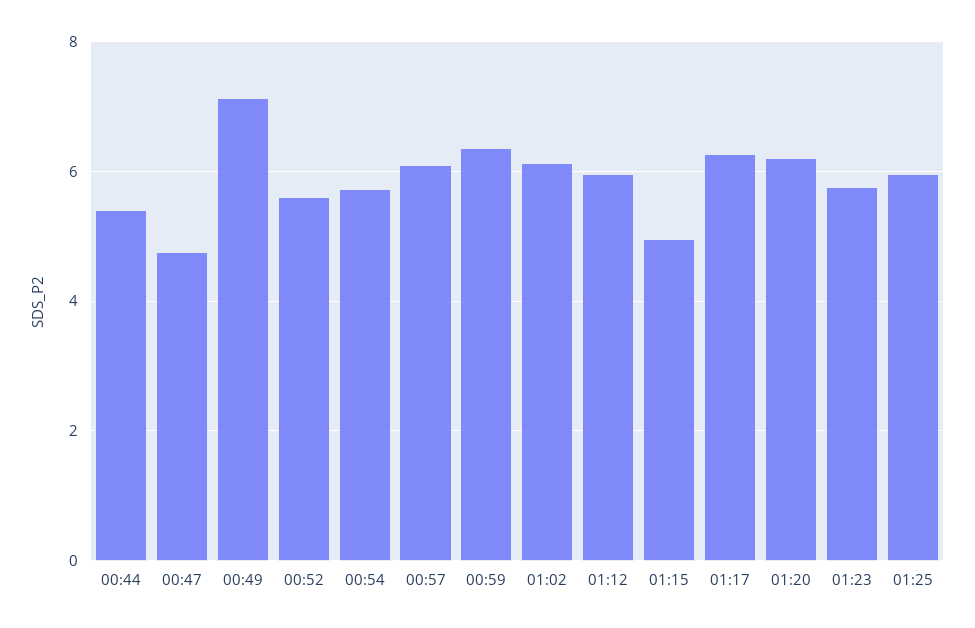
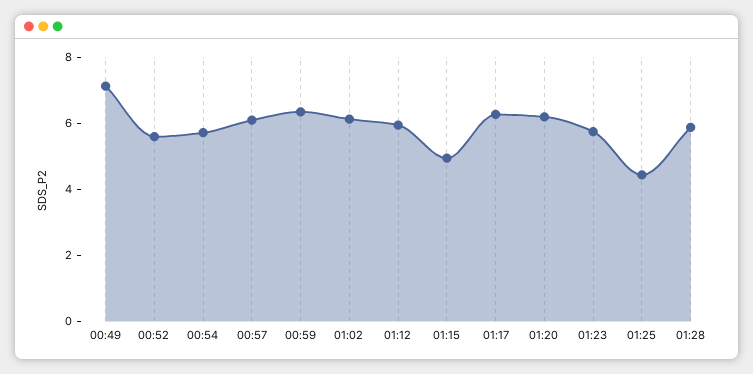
00:44: 5.4 -> none
00:47: 4.8 -> none
01:25: 6 -> 4.5
01:28: none -> 6

